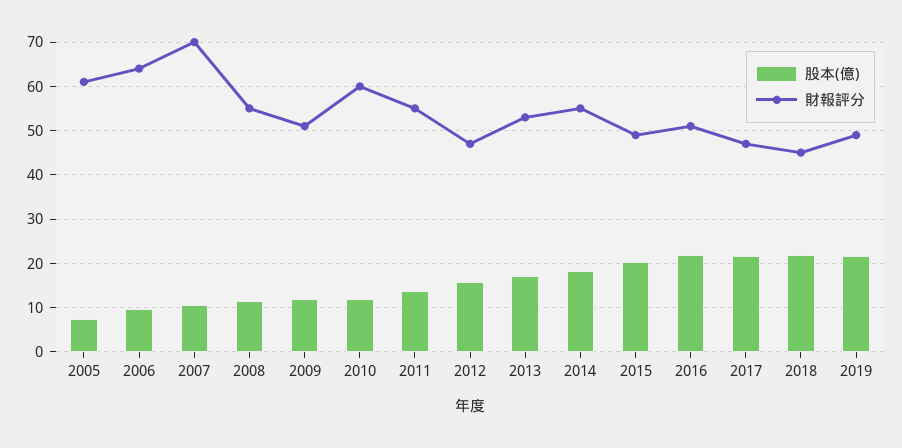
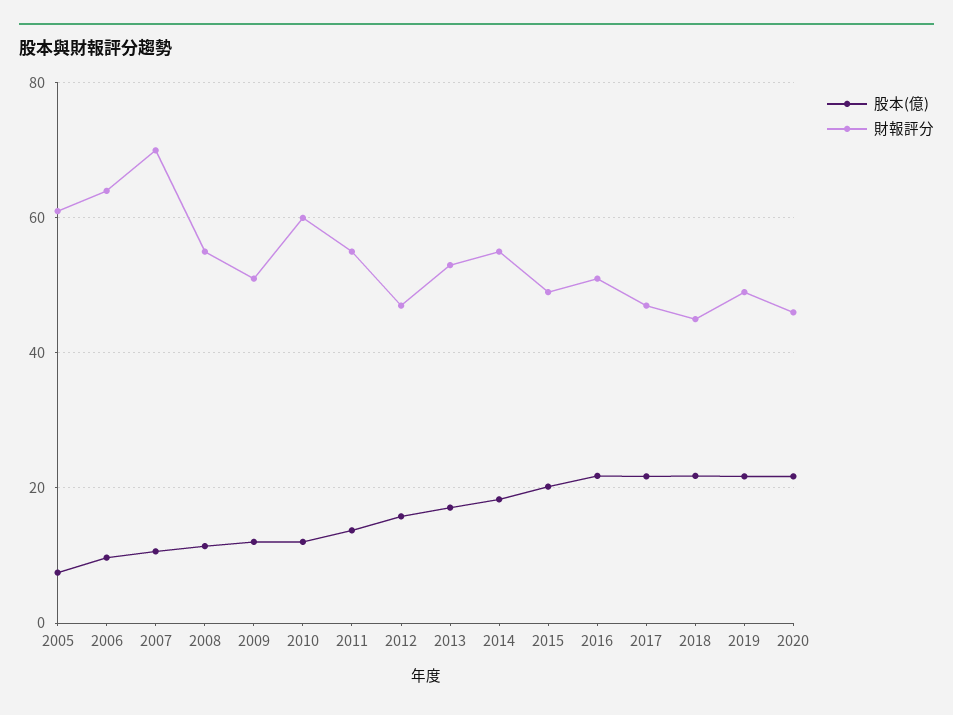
股本(億), 2020: none -> 22
財報評分, 2020: none -> 46

